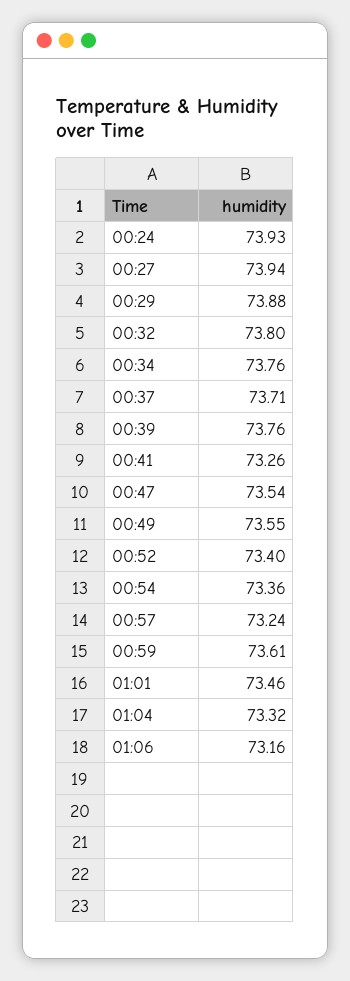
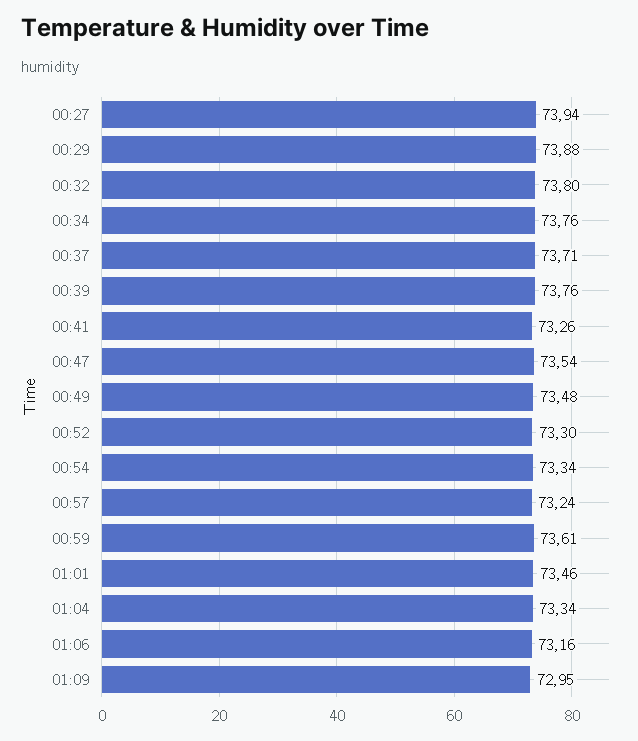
00:24: 73.93 -> none
00:49: 73.55 -> 73.48
00:52: 73.4 -> 73.3
00:54: 73.36 -> 73.34
01:04: 73.32 -> 73.34
01:09: none -> 72.95

